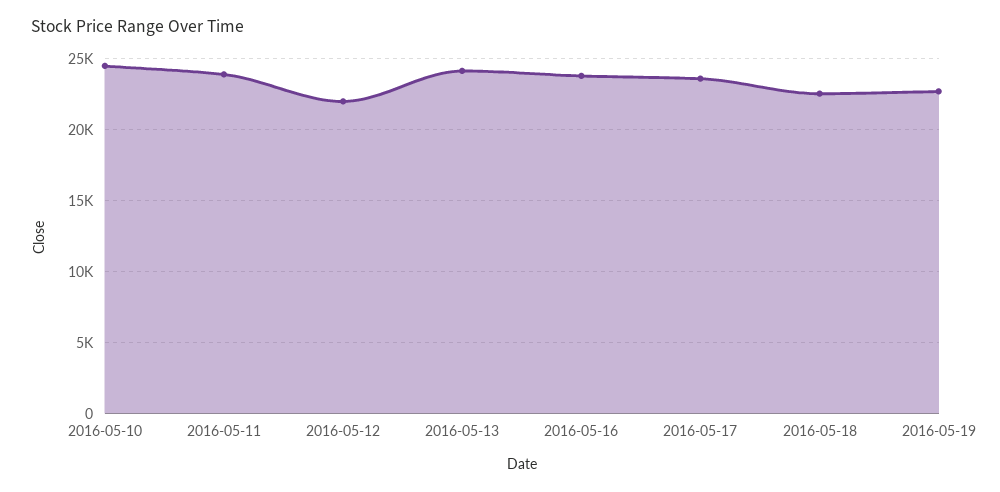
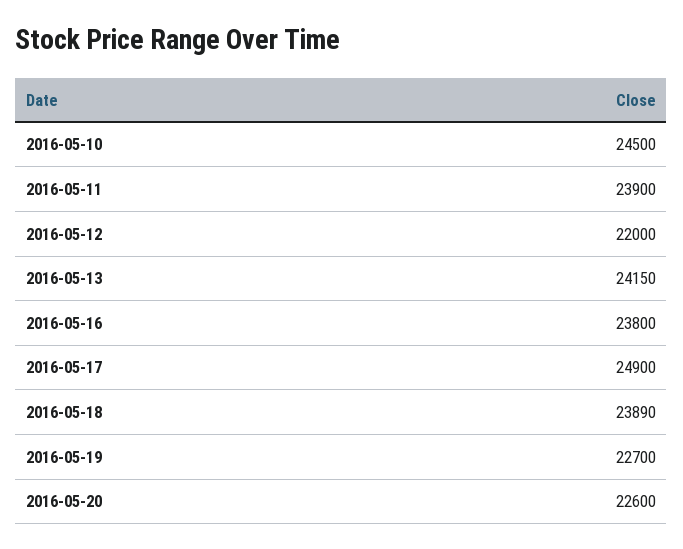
2016-05-17: 23500 -> 24900
2016-05-18: 22500 -> 23890
2016-05-20: none -> 22600

